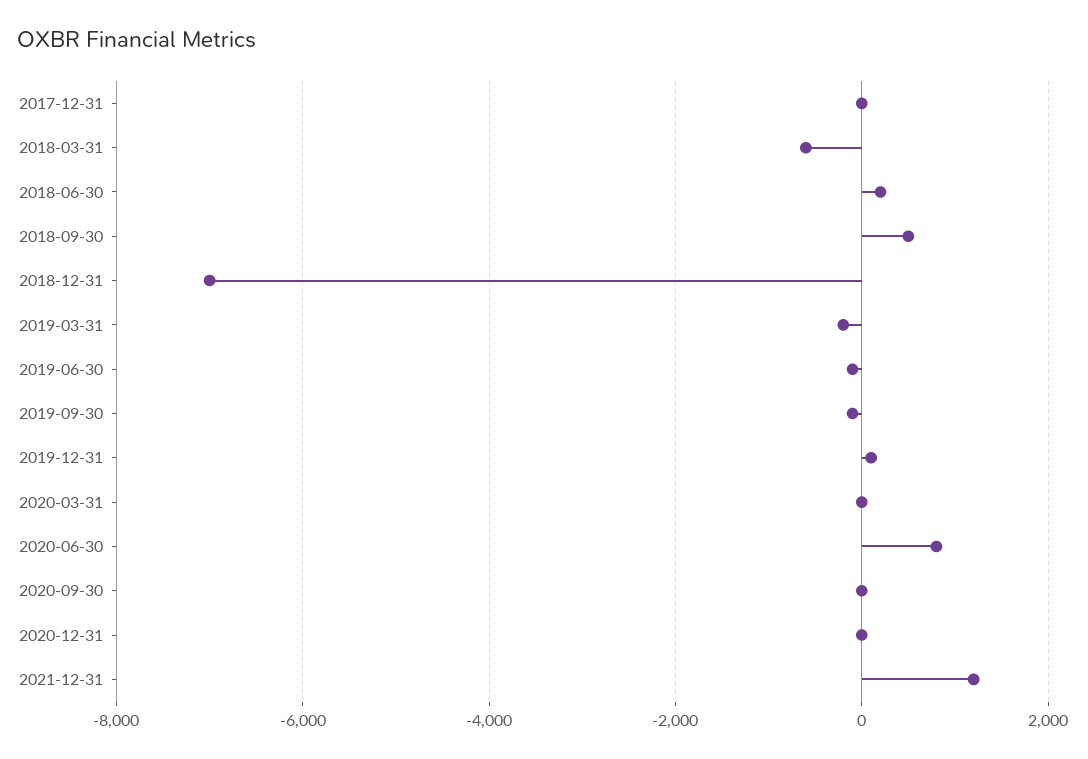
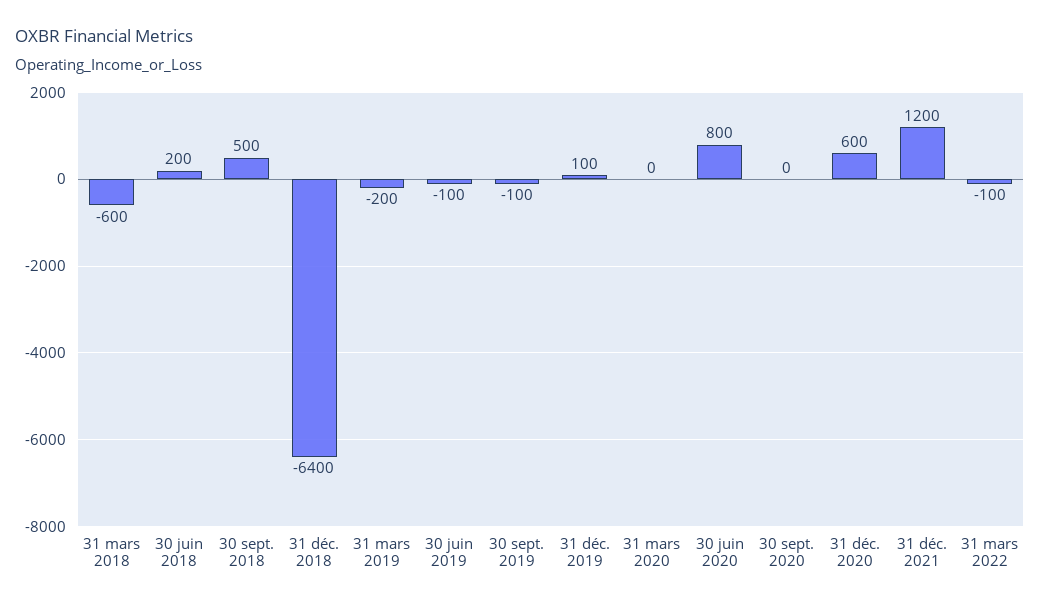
2017-12-31: 0 -> none
2018-12-31: -7000 -> -6400
2020-12-31: 0 -> 600
31 mars 2022: none -> -100

